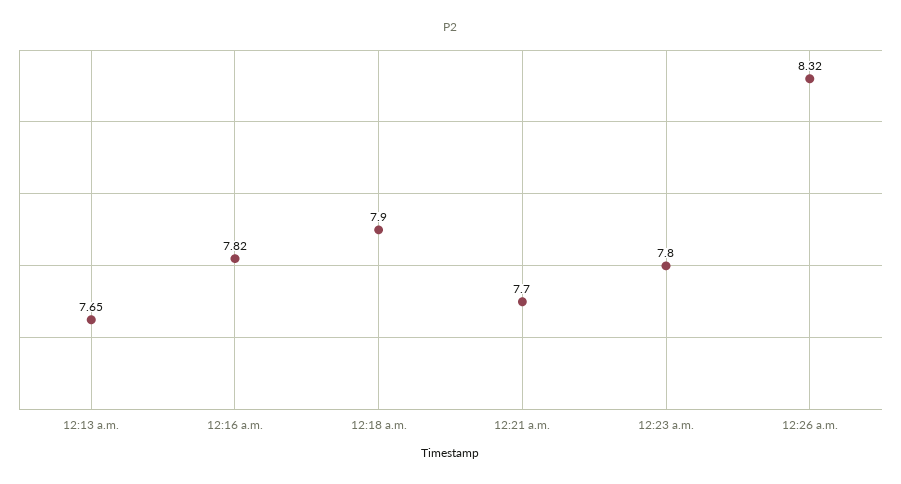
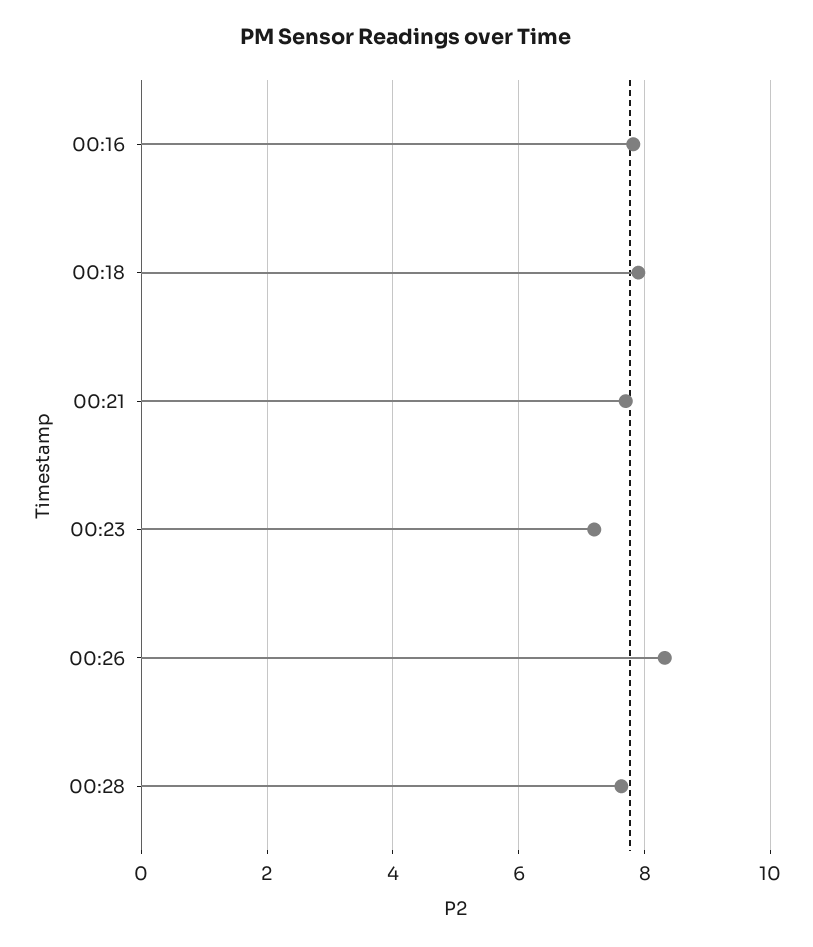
12:13 a.m.: 7.65 -> none
12:23 a.m.: 7.8 -> 7.2
00:28: none -> 7.6

